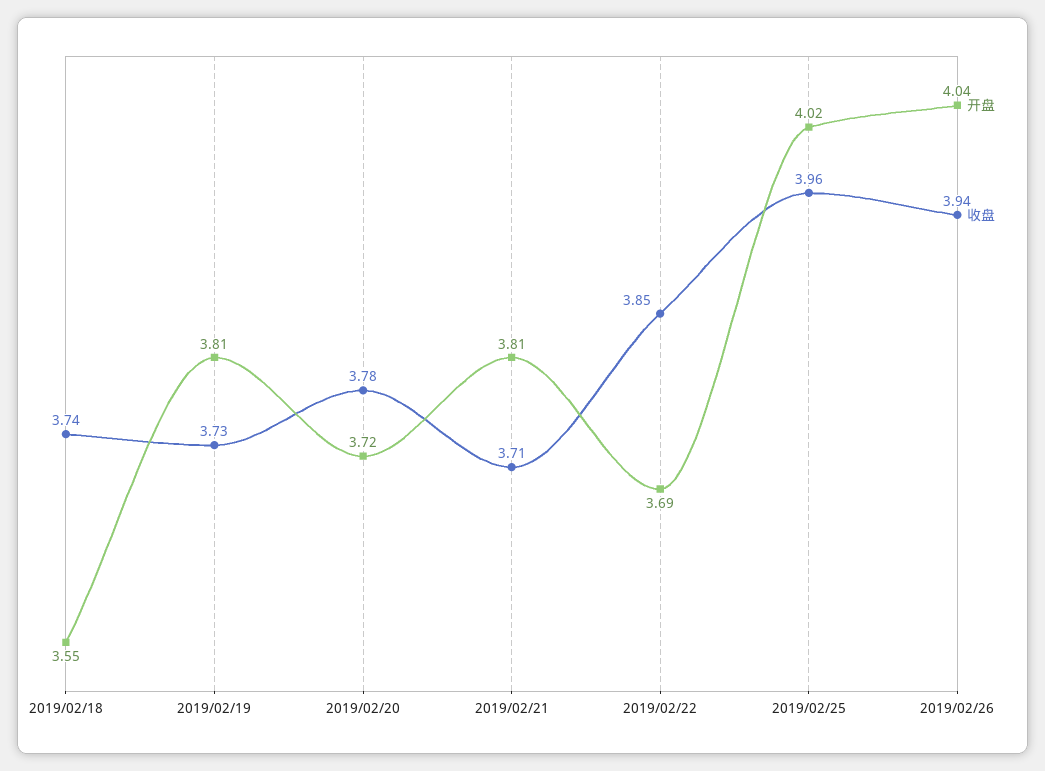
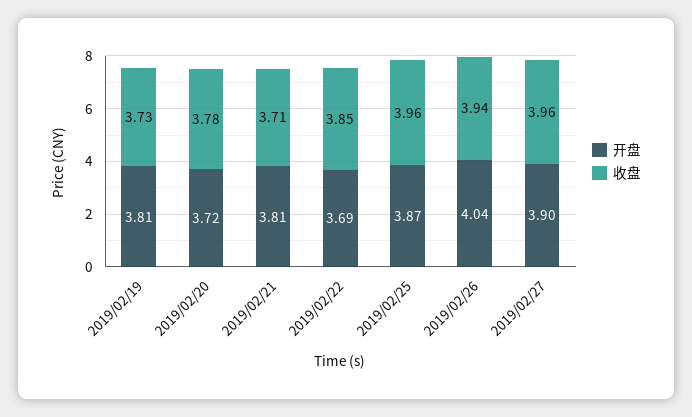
开盘, 2019/02/18: 3.55 -> none
收盘, 2019/02/18: 3.74 -> none
开盘, 2019/02/25: 4.02 -> 3.87
开盘, 2019/02/27: none -> 3.9
收盘, 2019/02/27: none -> 3.96

